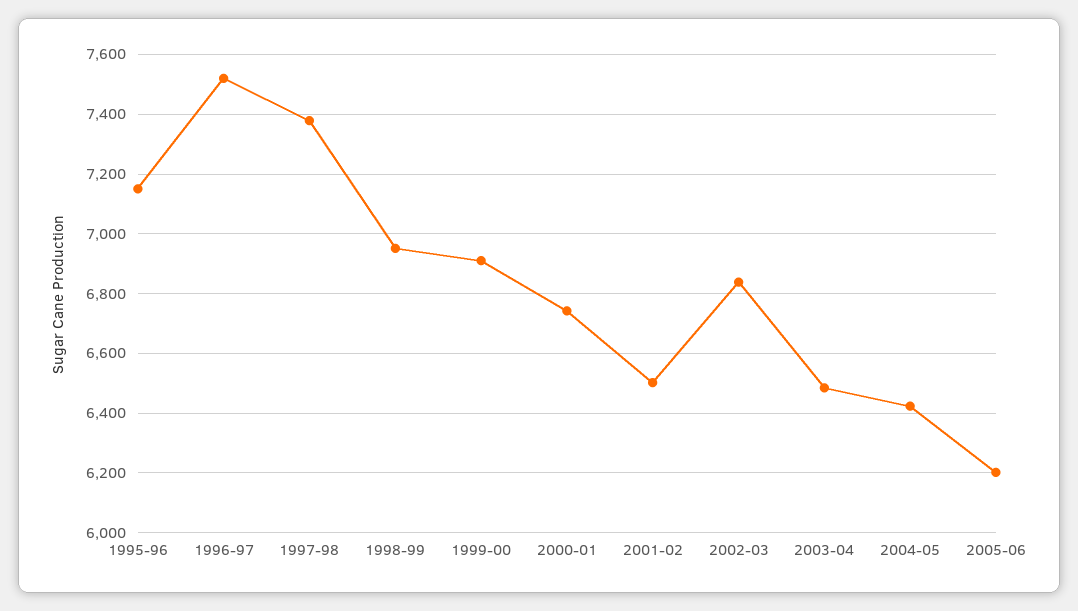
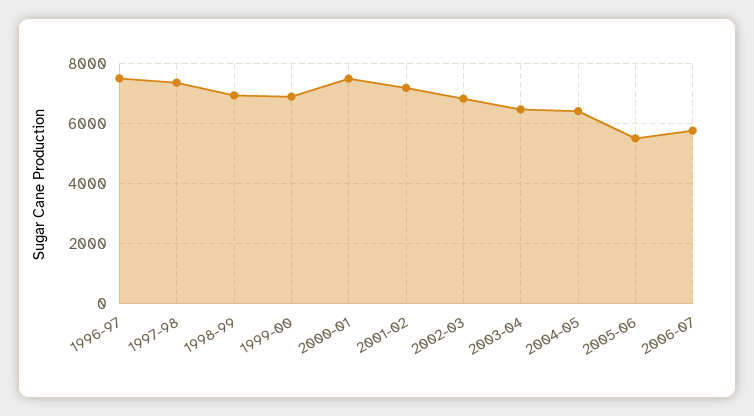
1995-96: 7150 -> none
2000-01: 6750 -> 7500
2001-02: 6500 -> 7250
2005-06: 6200 -> 5500
2006-07: none -> 5750

